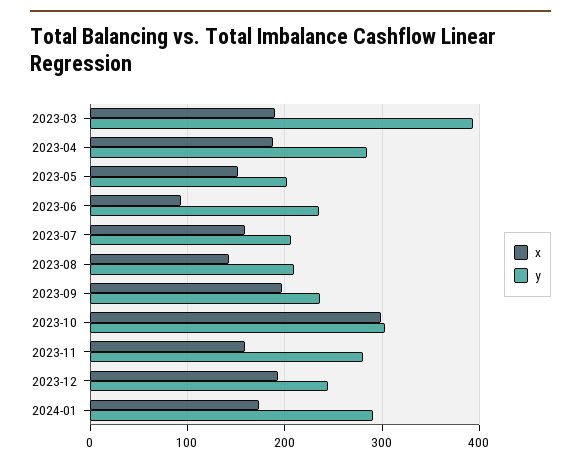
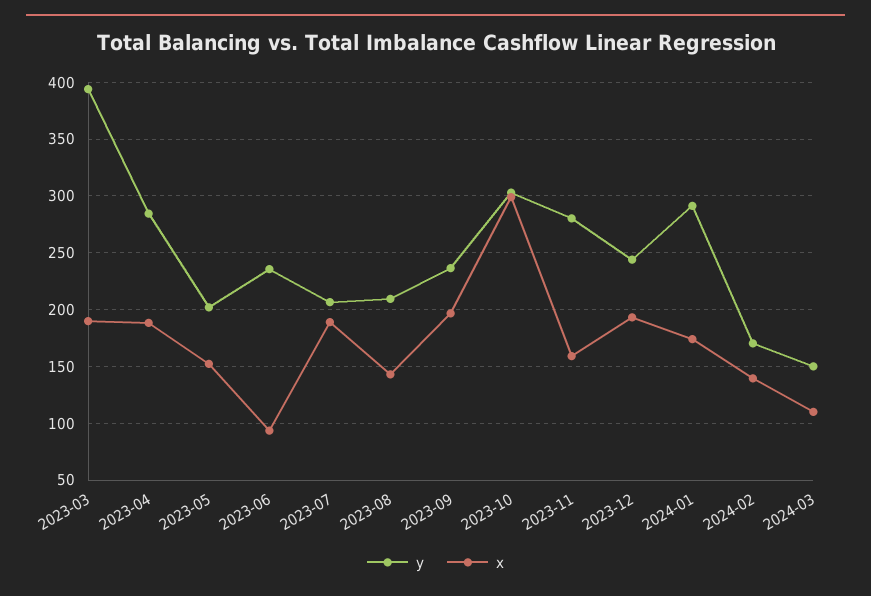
x, 2023-07: 160 -> 190
y, 2024-02: none -> 170
x, 2024-02: none -> 140
y, 2024-03: none -> 150
x, 2024-03: none -> 110

